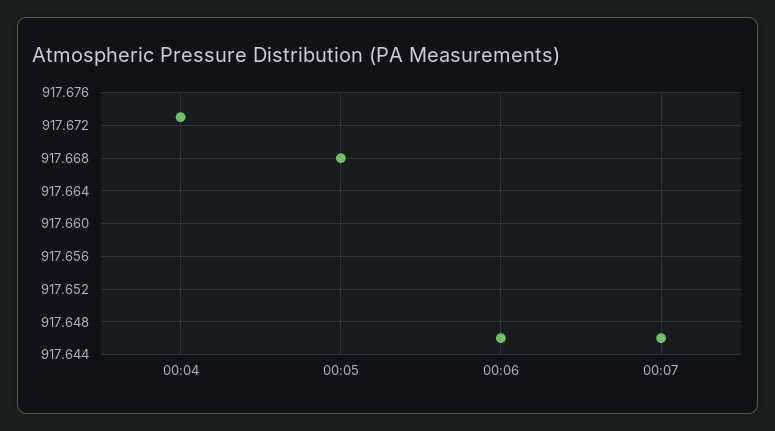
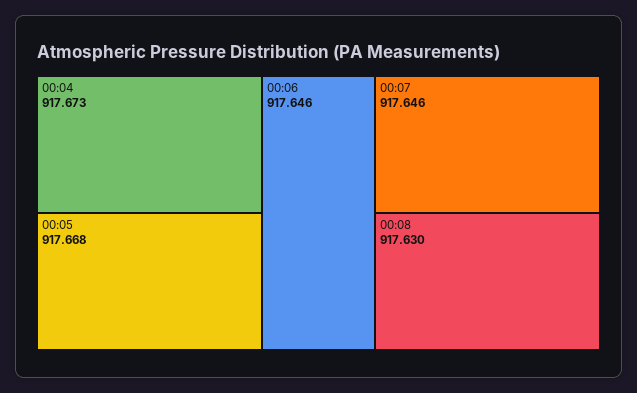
00:08: none -> 917.63

